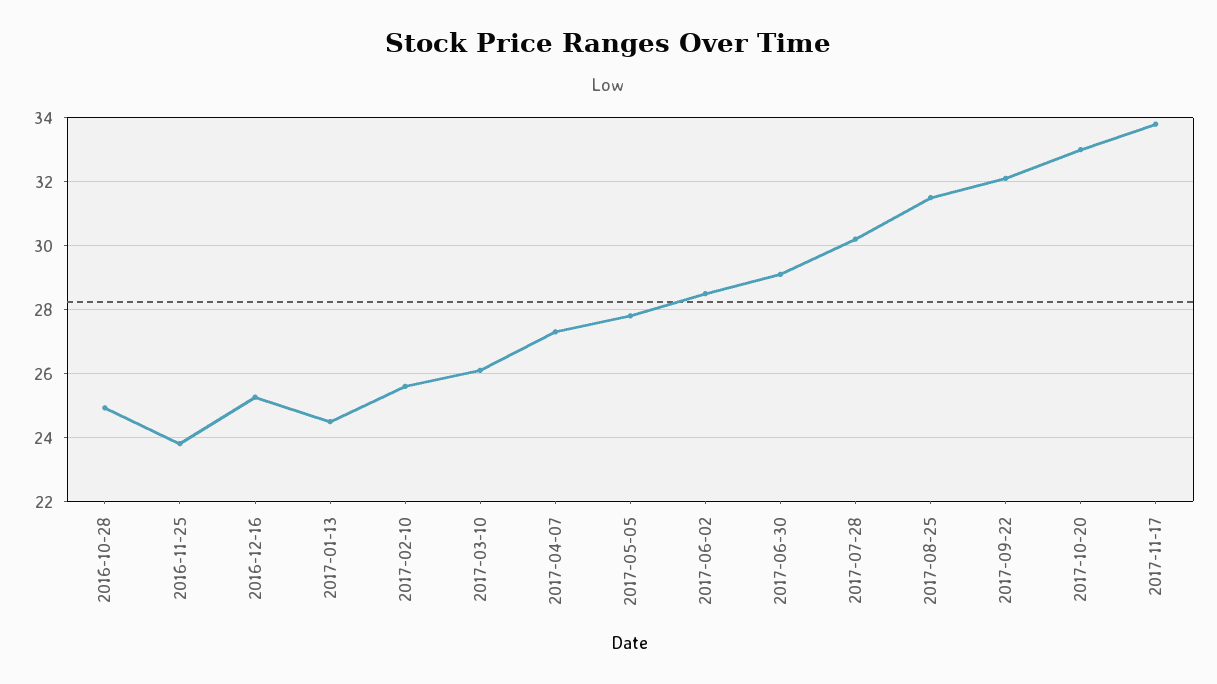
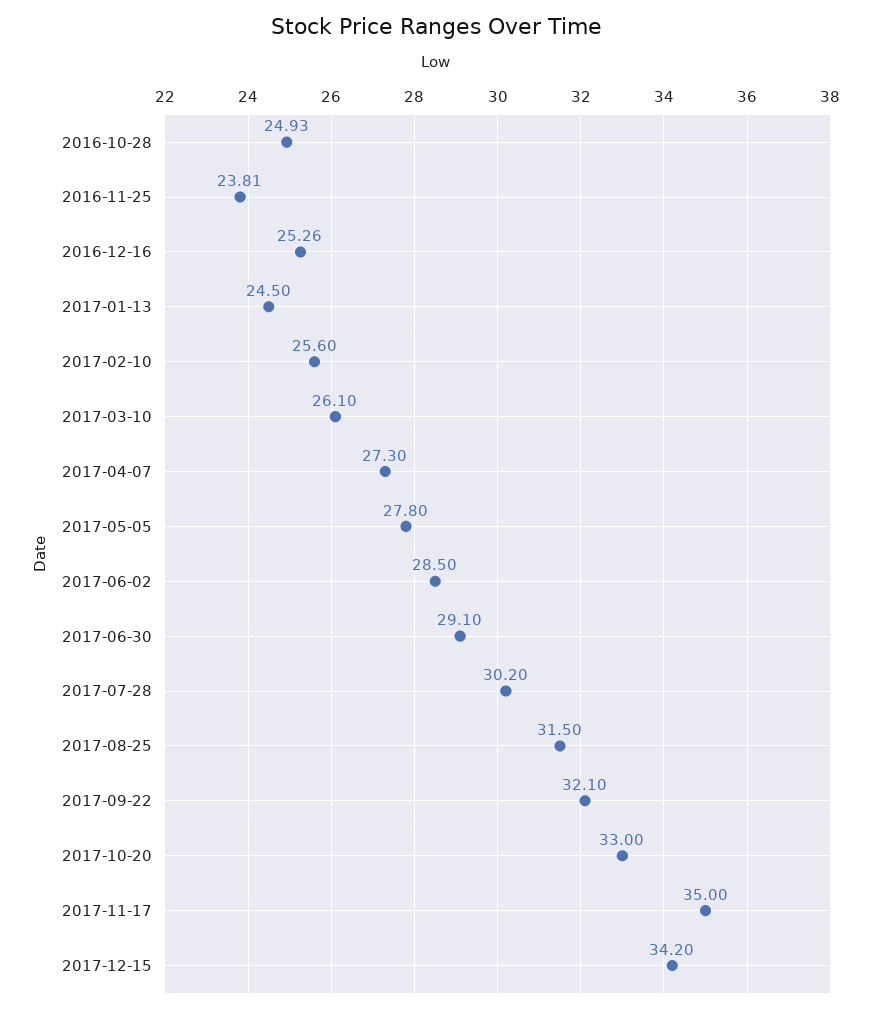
2017-11-17: 33.8 -> 35
2017-12-15: none -> 34.2

